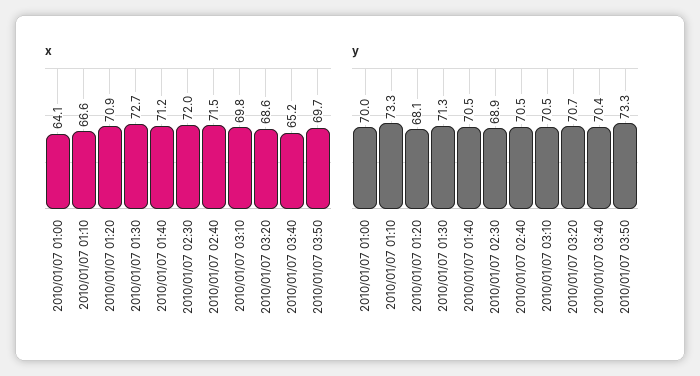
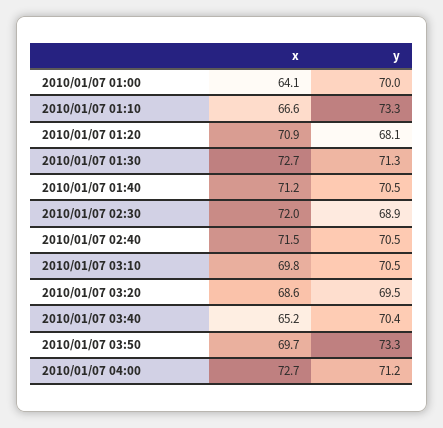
y, 2010/01/07 03:20: 70.7 -> 69.5
x, 2010/01/07 04:00: none -> 72.7
y, 2010/01/07 04:00: none -> 71.2

